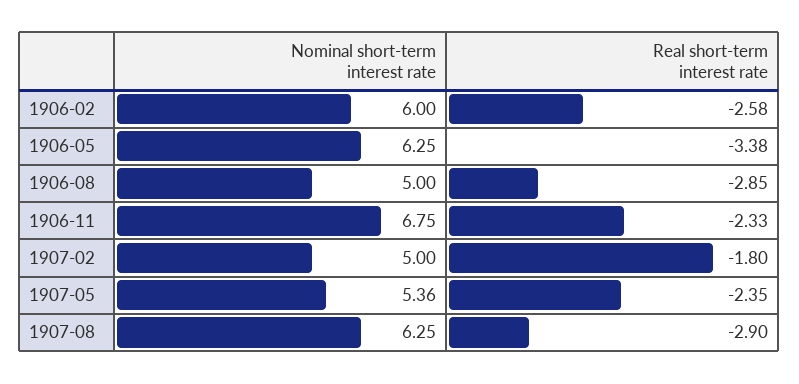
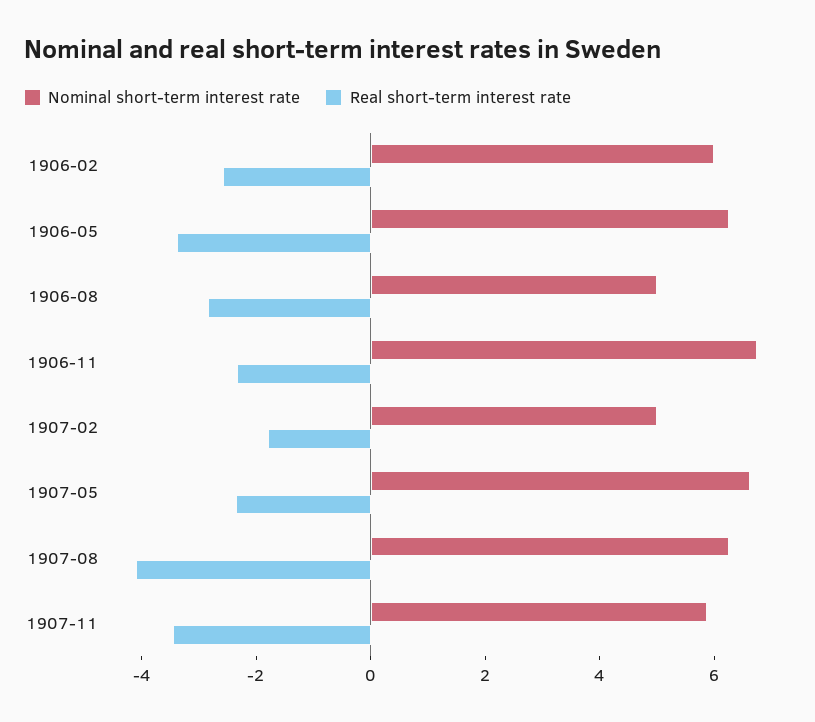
Nominal short-term interest rate, 1907-05: 5.36 -> 6.5
Real short-term interest rate, 1907-08: -2.9 -> -4
Nominal short-term interest rate, 1907-11: none -> 6
Real short-term interest rate, 1907-11: none -> -3.5

